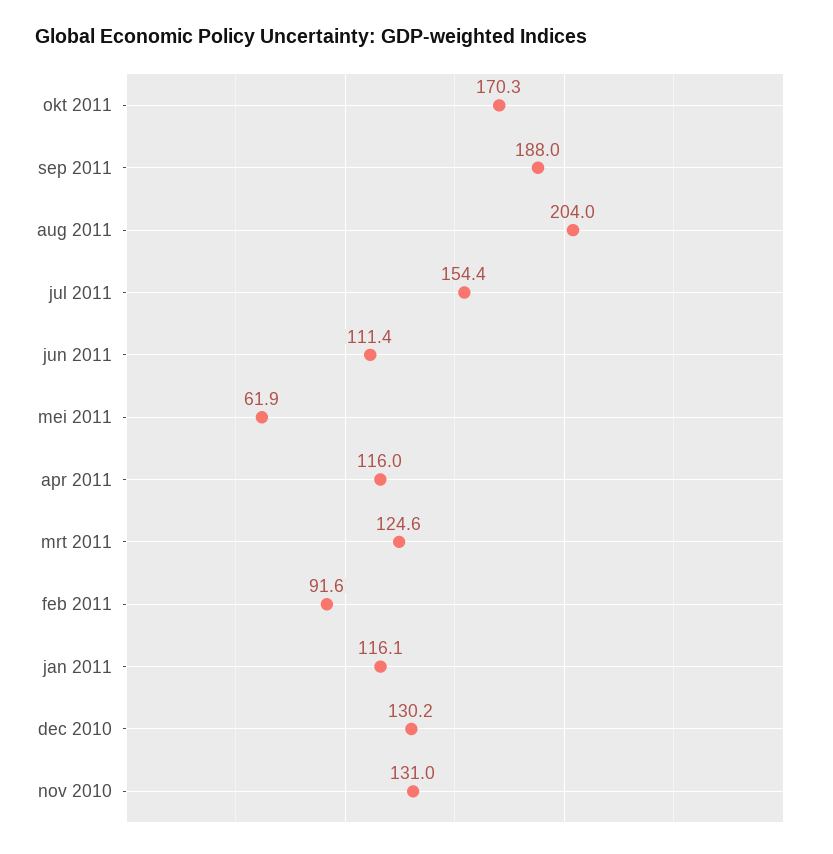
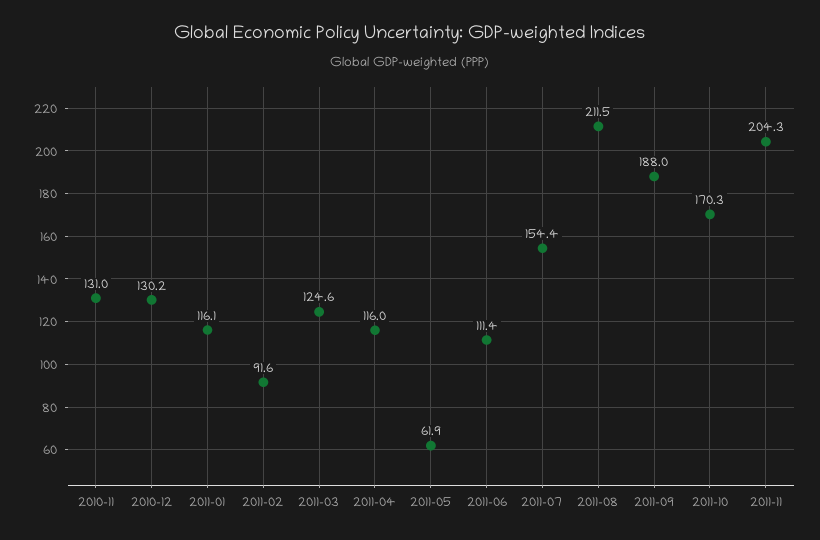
aug 2011: 204 -> 211.5
2011-11: none -> 204.3

